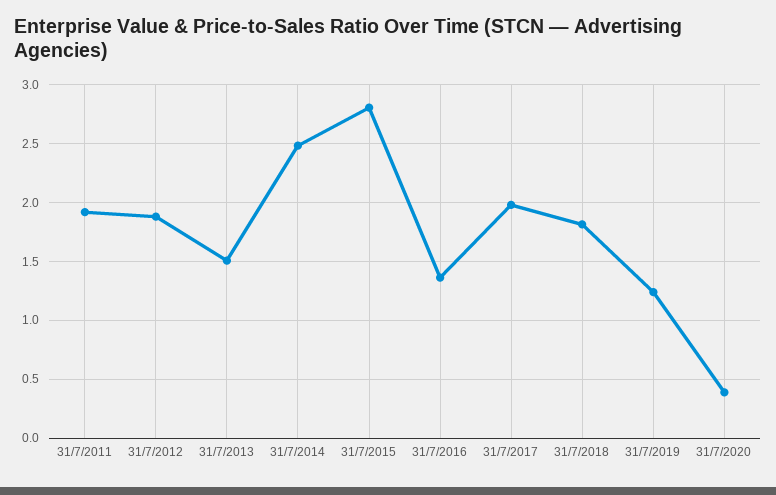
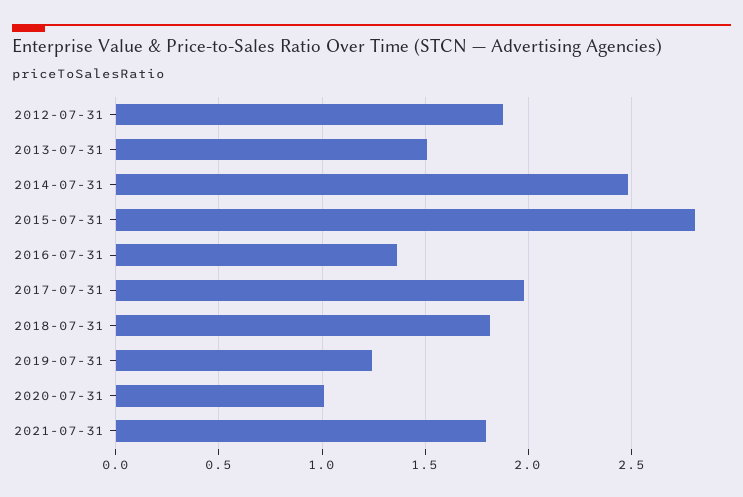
31/7/2011: 1.9 -> none
31/7/2020: 0.4 -> 1
2021-07-31: none -> 1.8

